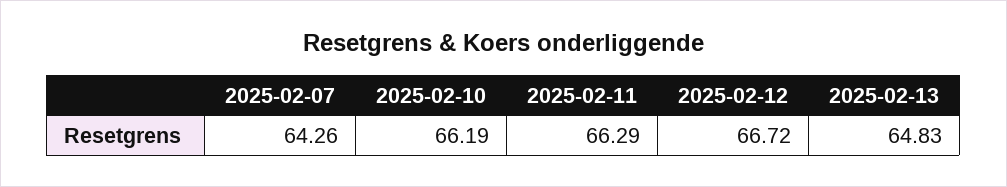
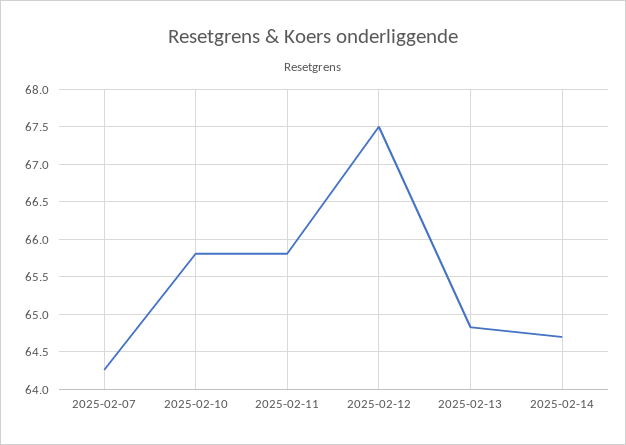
2025-02-10: 66.19 -> 65.8
2025-02-11: 66.29 -> 65.8
2025-02-12: 66.72 -> 67.5
2025-02-14: none -> 64.7

